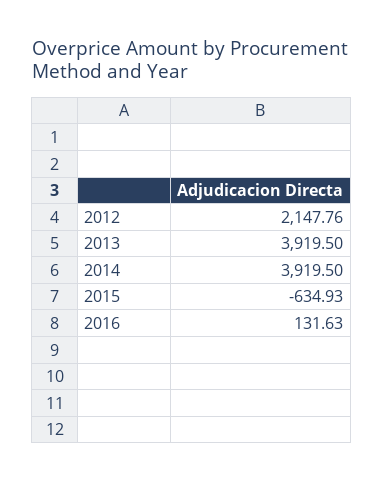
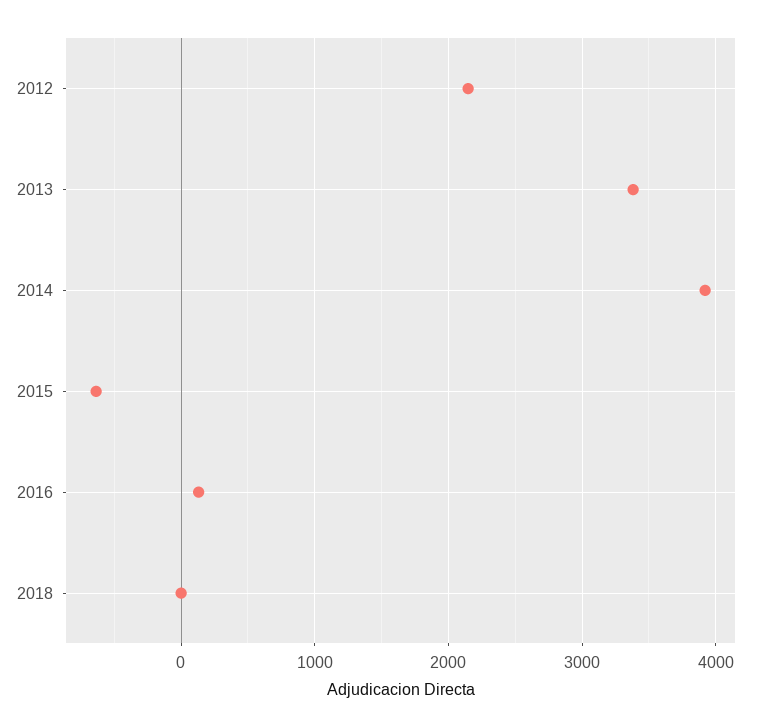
2013: 3919.5 -> 3400
2018: none -> 0

